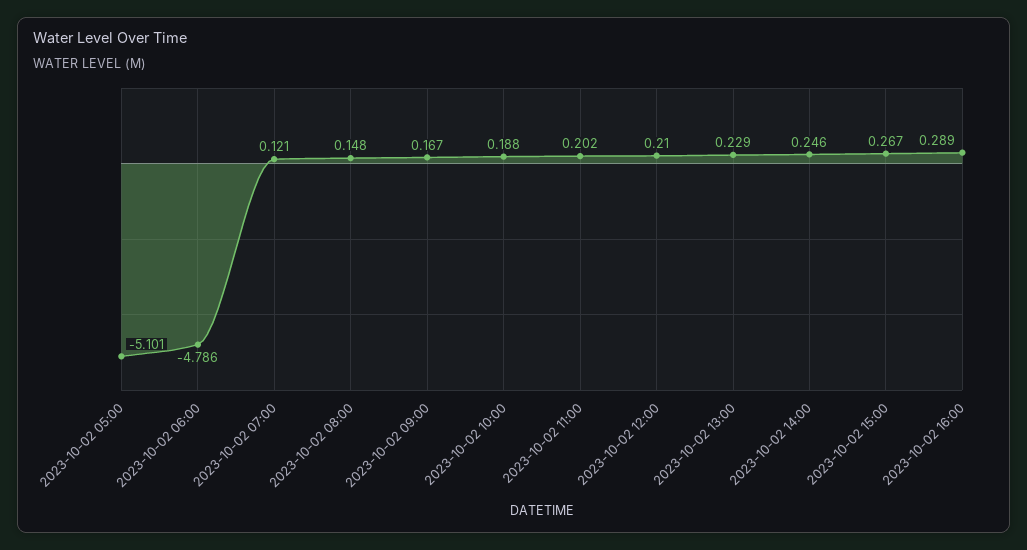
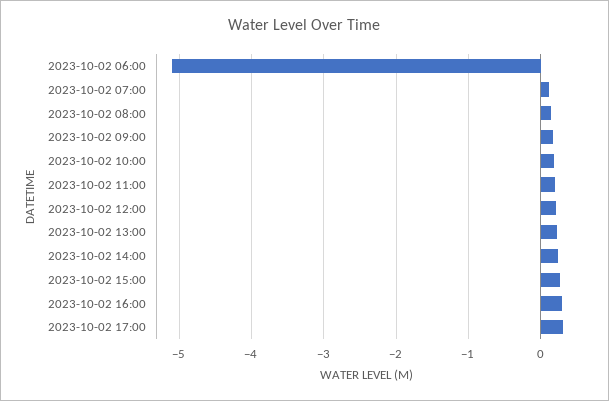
2023-10-02 05:00: -5.101 -> none
2023-10-02 06:00: -4.786 -> -5.1
2023-10-02 17:00: none -> 0.3

